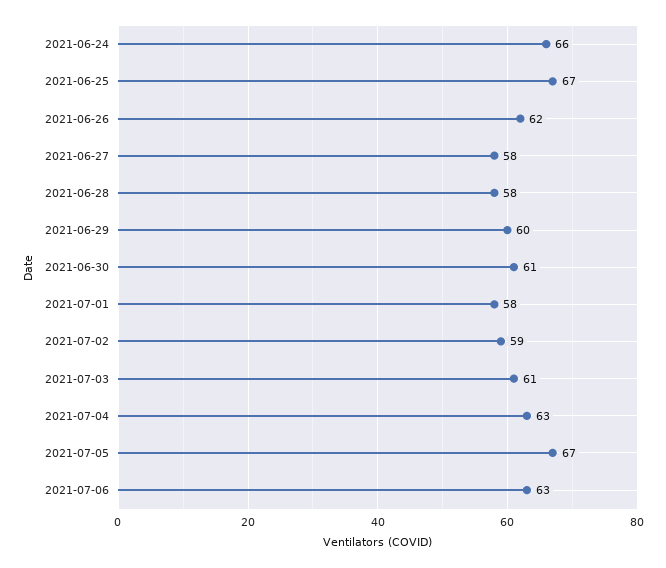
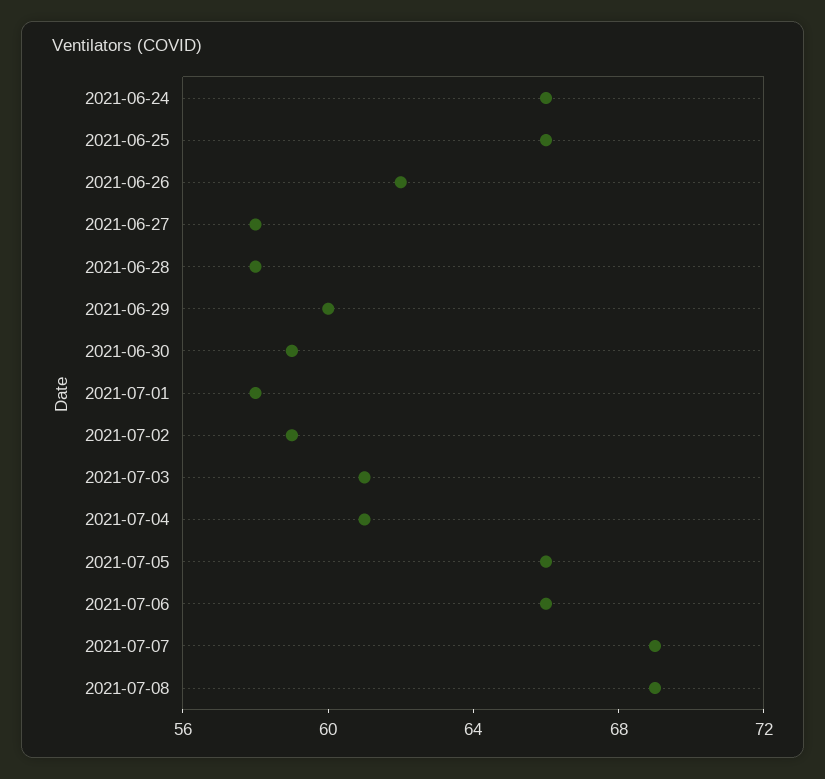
2021-06-25: 67 -> 66
2021-06-30: 61 -> 59
2021-07-04: 63 -> 61
2021-07-05: 67 -> 66
2021-07-06: 63 -> 66
2021-07-07: none -> 69
2021-07-08: none -> 69

